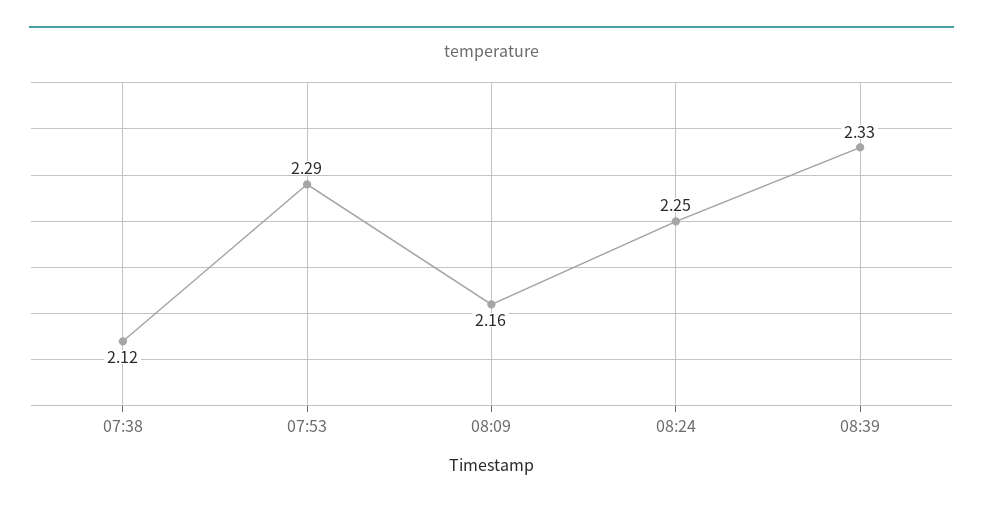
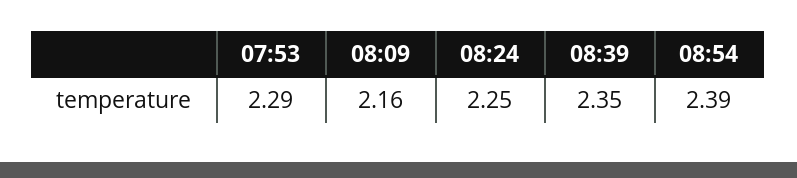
07:38: 2.12 -> none
08:39: 2.33 -> 2.35
08:54: none -> 2.39

